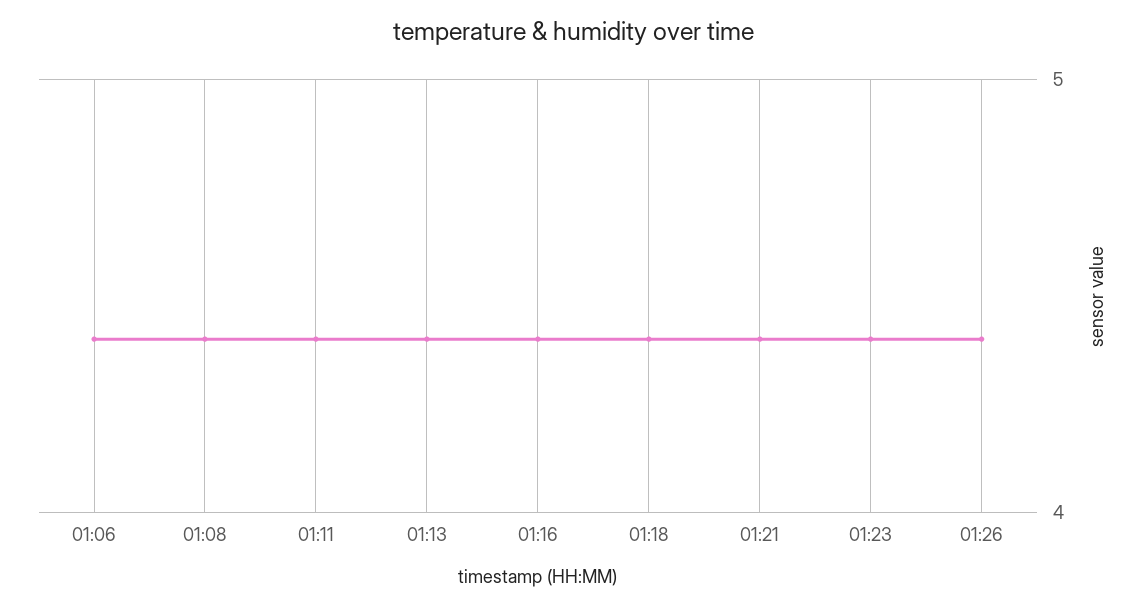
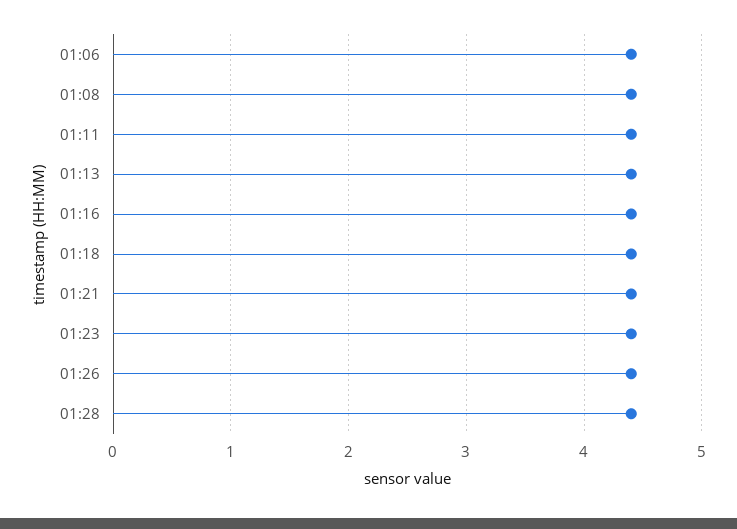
01:28: none -> 4.4

